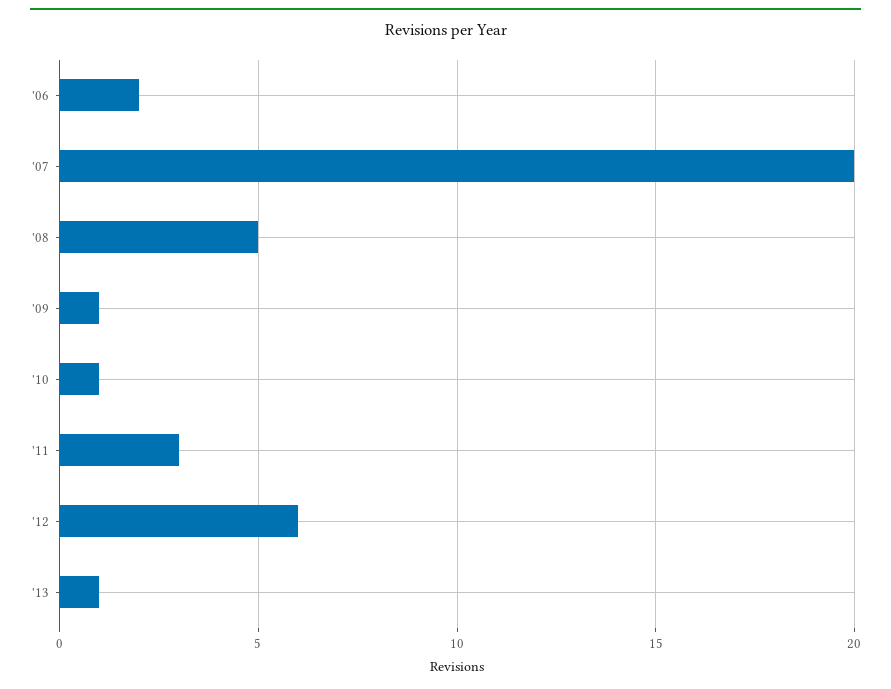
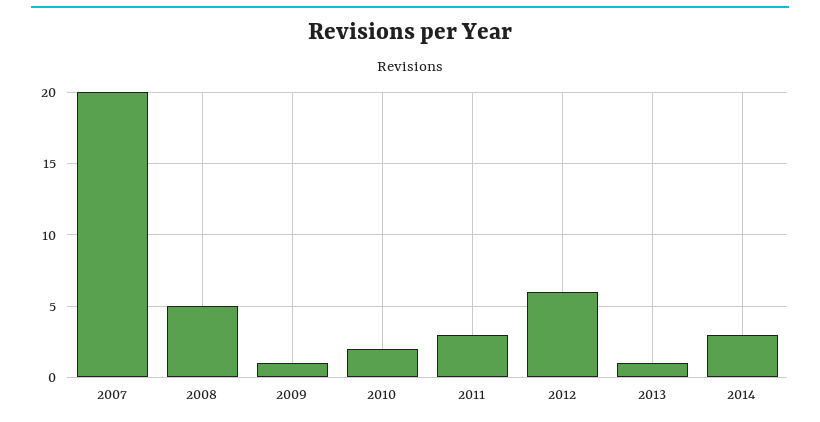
'06: 2 -> none
'10: 1 -> 2
2014: none -> 3

